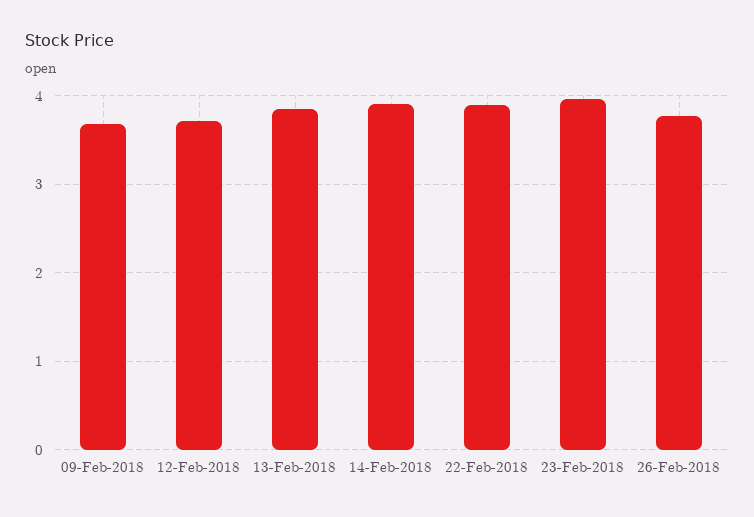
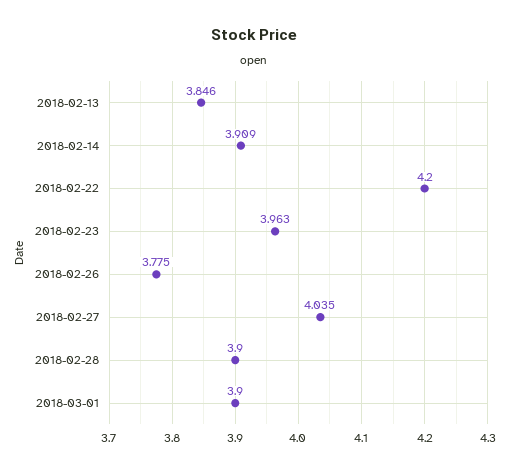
09-Feb-2018: 3.7 -> none
12-Feb-2018: 3.7 -> none
22-Feb-2018: 3.9 -> 4.2
2018-02-27: none -> 4.035
2018-02-28: none -> 3.9
2018-03-01: none -> 3.9

